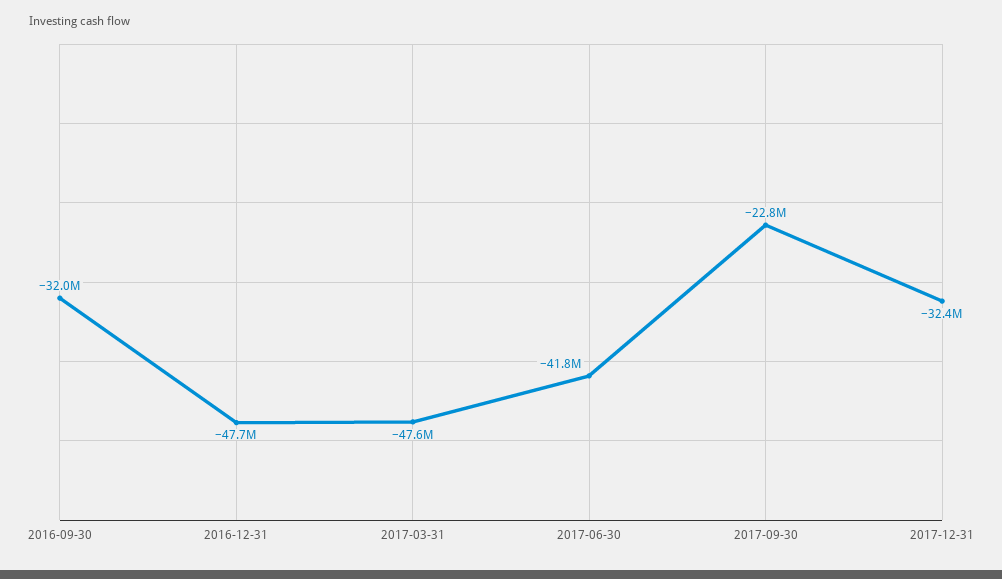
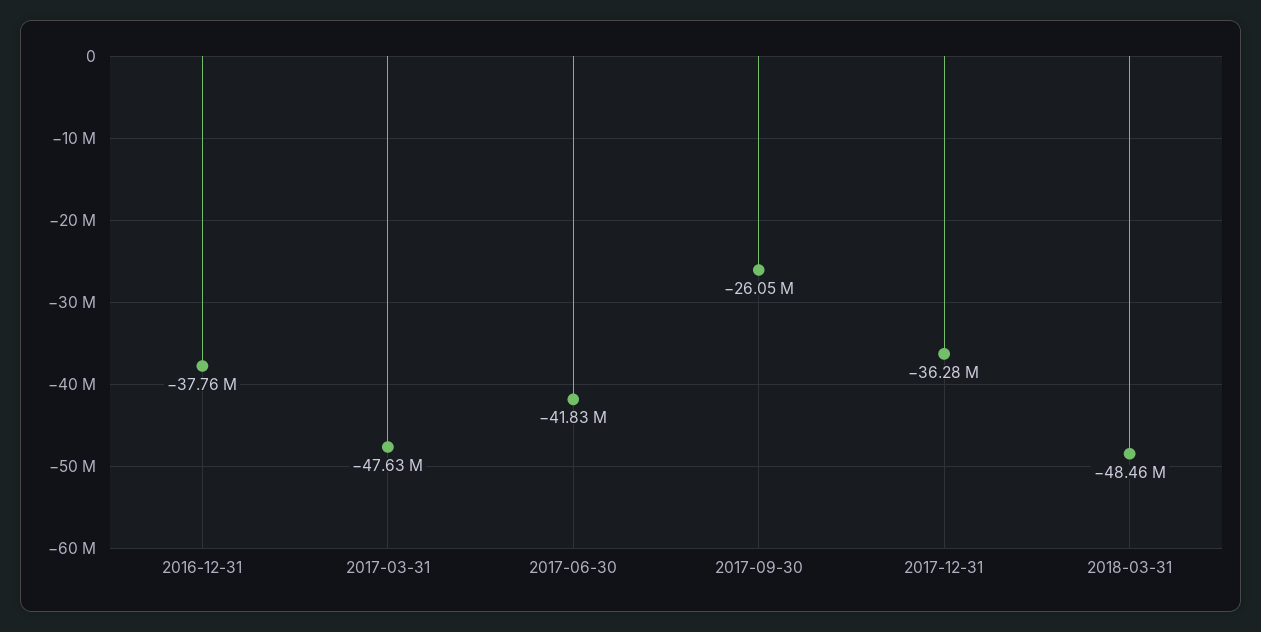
2016-09-30: -32000000 -> none
2016-12-31: -47700000 -> -37760000
2017-09-30: -22800000 -> -26050000
2017-12-31: -32400000 -> -36280000
2018-03-31: none -> -48460000

